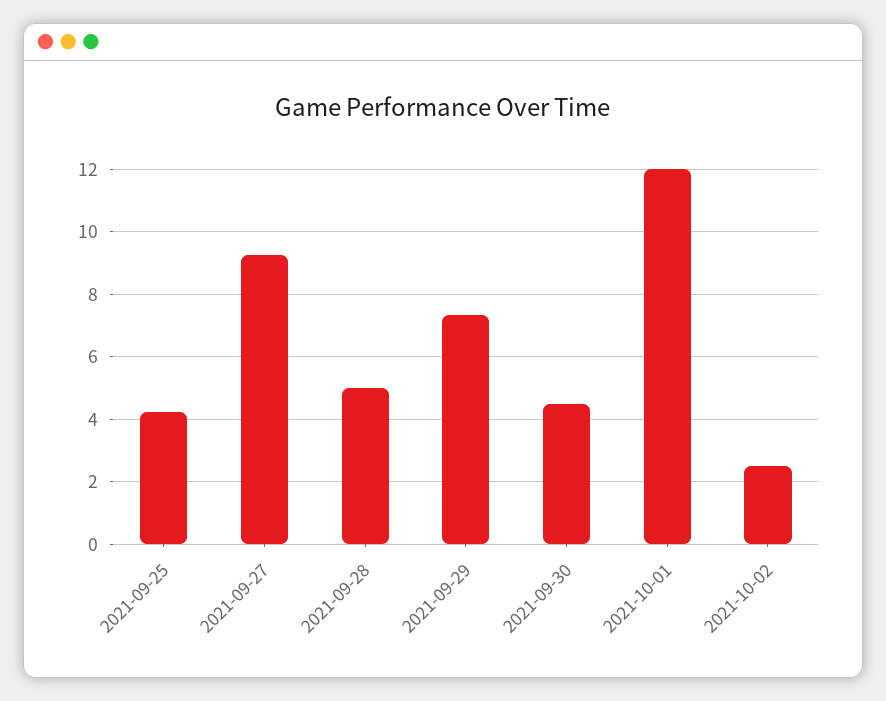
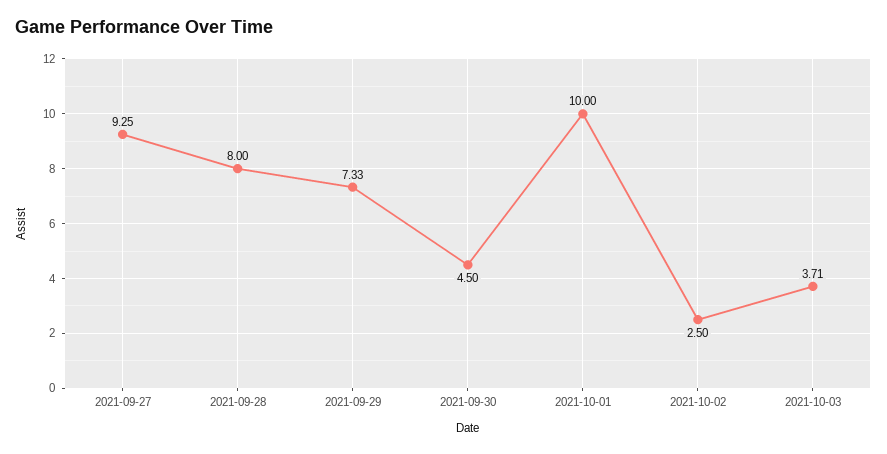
2021-09-25: 4.2 -> none
2021-09-28: 5 -> 8
2021-10-01: 12 -> 10
2021-10-03: none -> 3.71

